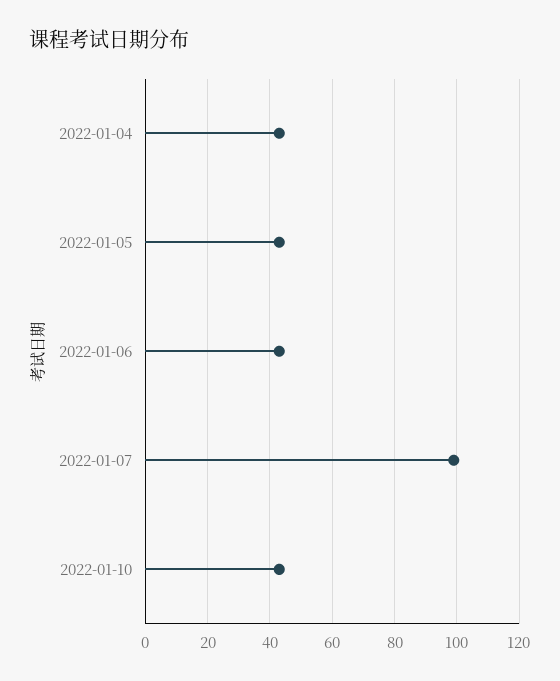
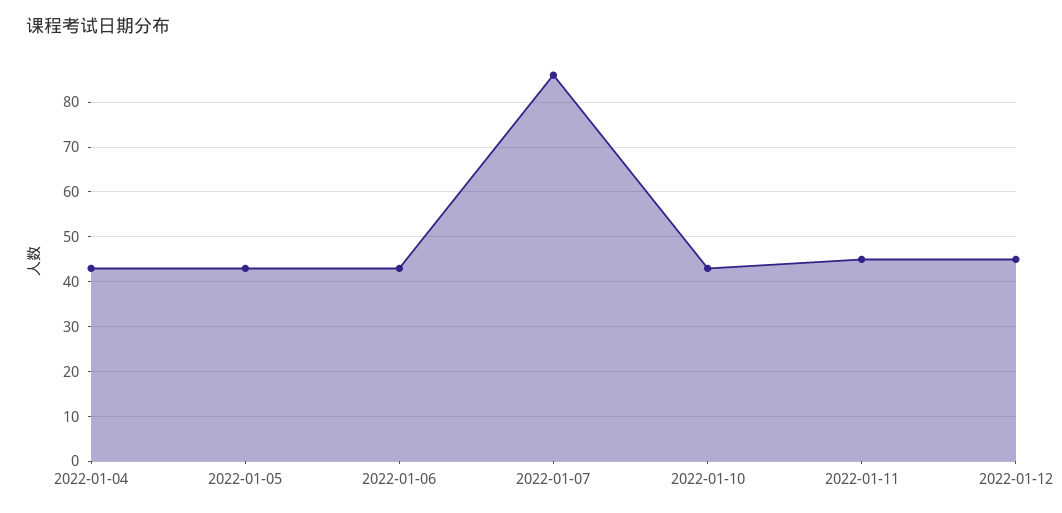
2022-01-07: 100 -> 85
2022-01-11: none -> 45
2022-01-12: none -> 45

